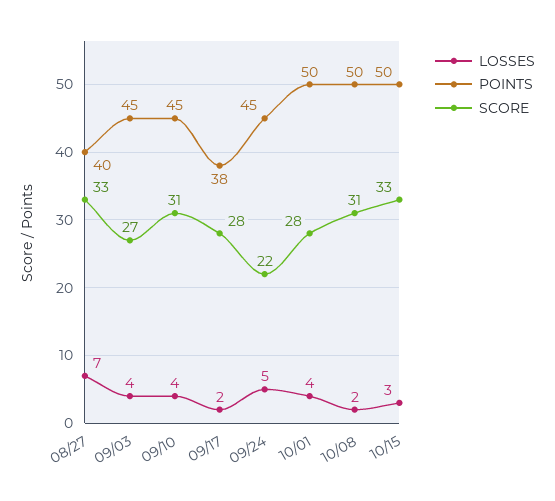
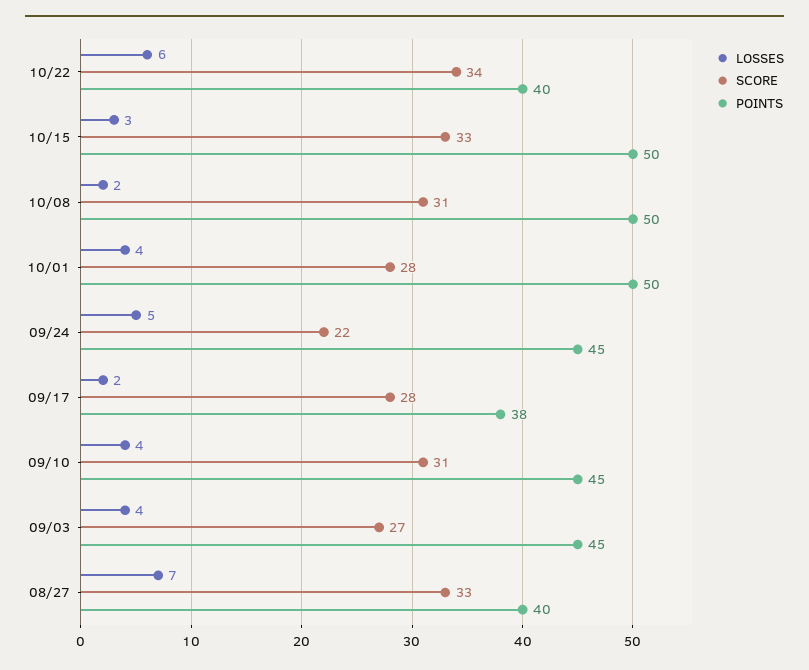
LOSSES, 10/22: none -> 6
SCORE, 10/22: none -> 34
POINTS, 10/22: none -> 40

